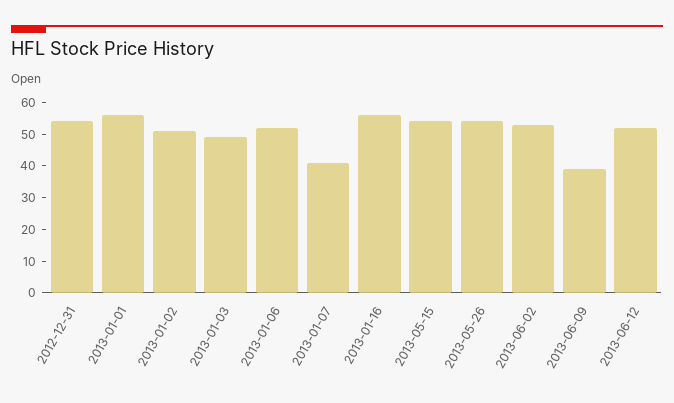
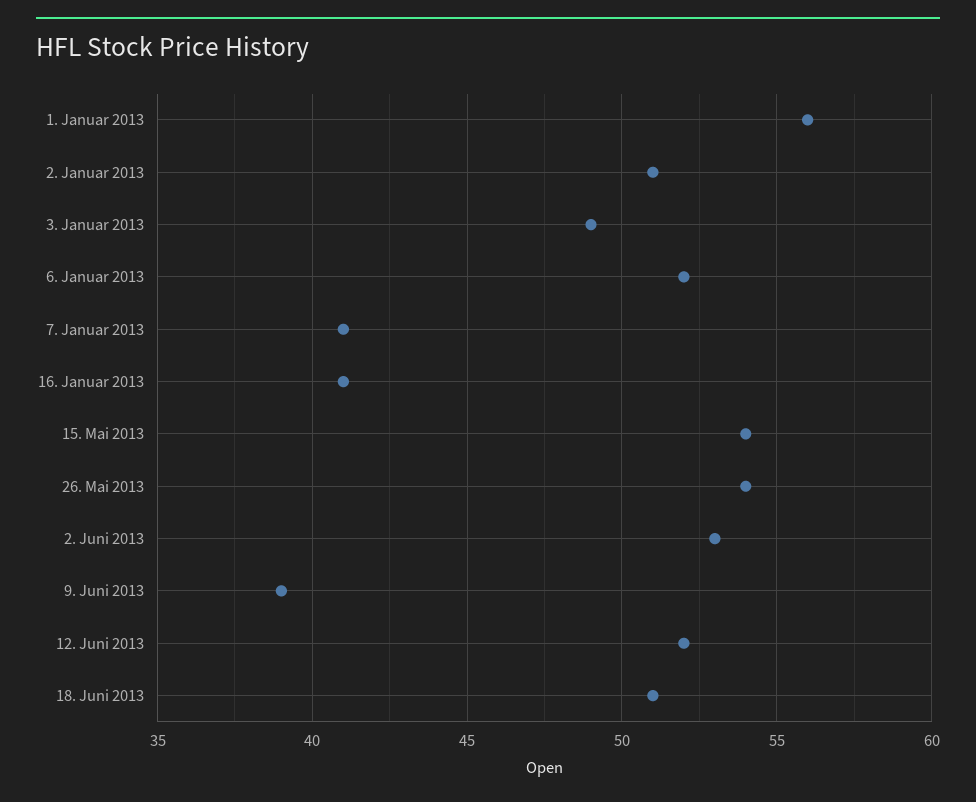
2012-12-31: 55 -> none
2013-01-16: 55 -> 41
18. Juni 2013: none -> 51

